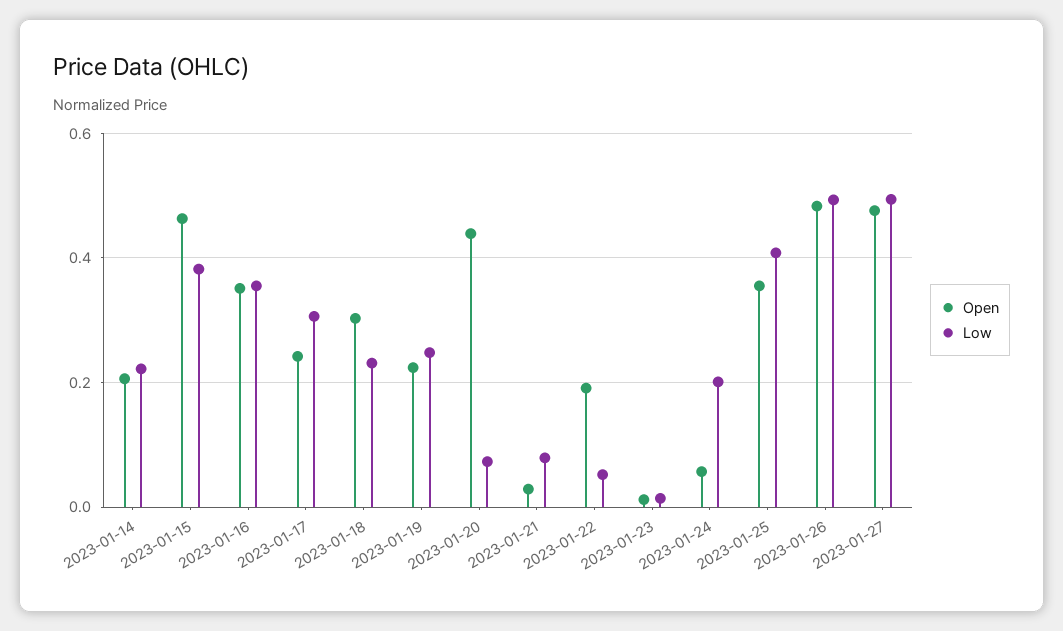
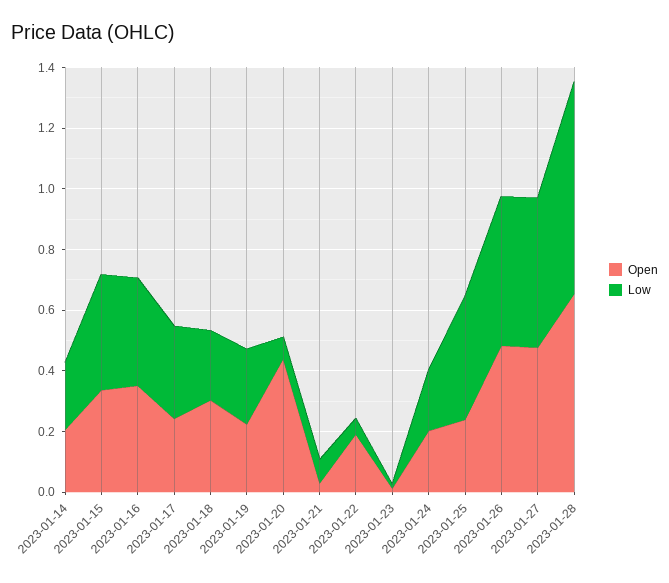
Open, 2023-01-15: 0.46 -> 0.35
Open, 2023-01-24: 0.06 -> 0.2
Open, 2023-01-25: 0.36 -> 0.25
Open, 2023-01-28: none -> 0.65
Low, 2023-01-28: none -> 0.7

